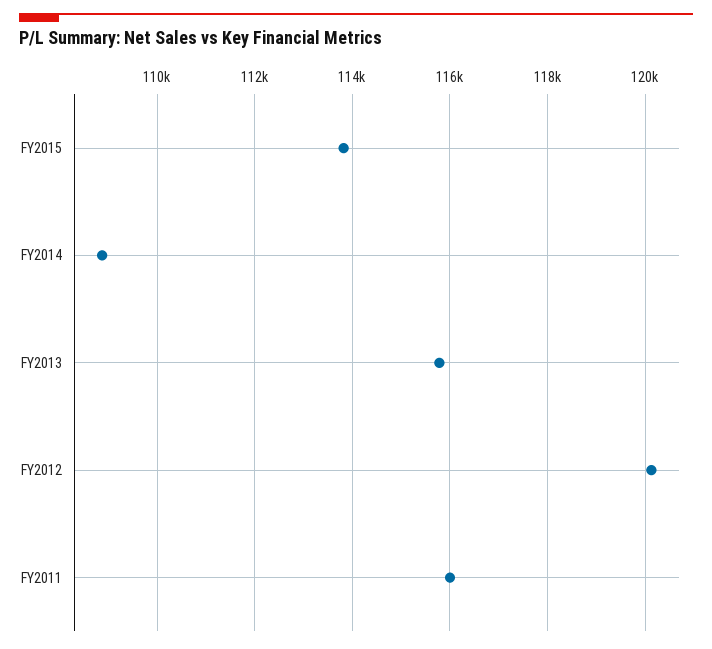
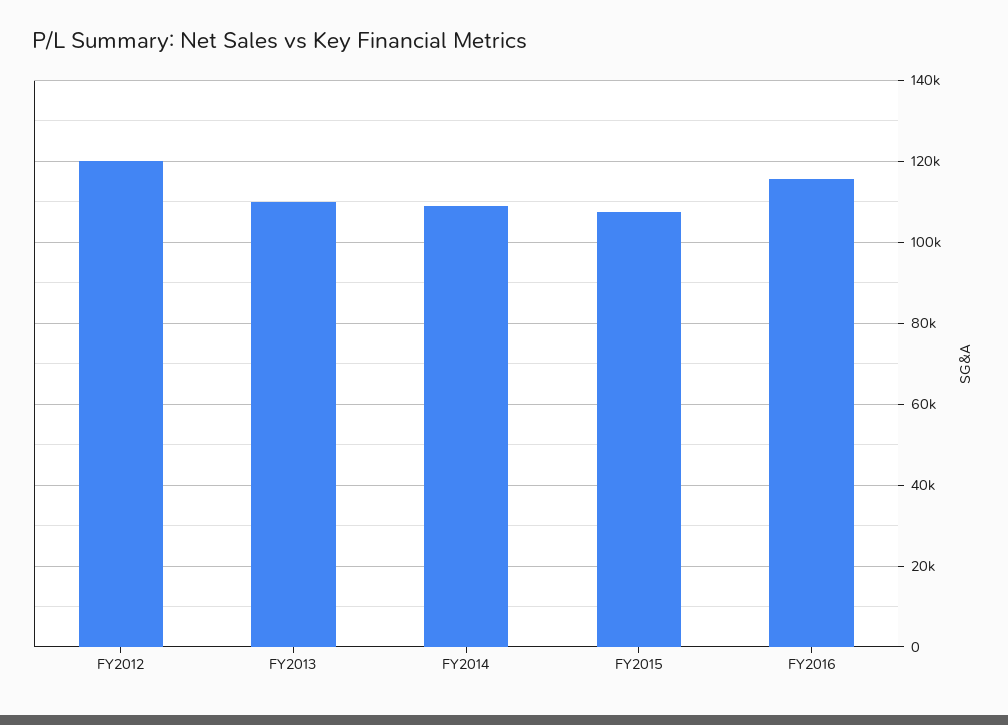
FY2015: 113800 -> 108000
FY2013: 115800 -> 110000
FY2011: 116000 -> none
FY2016: none -> 116000

